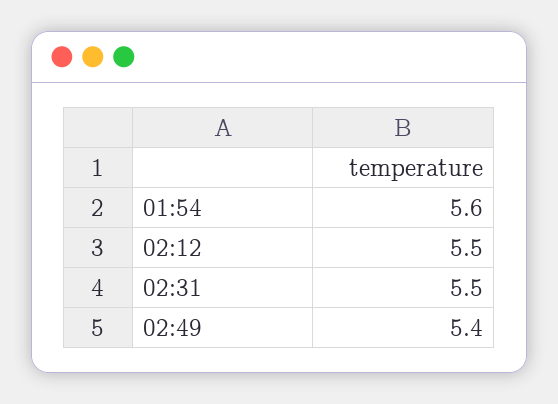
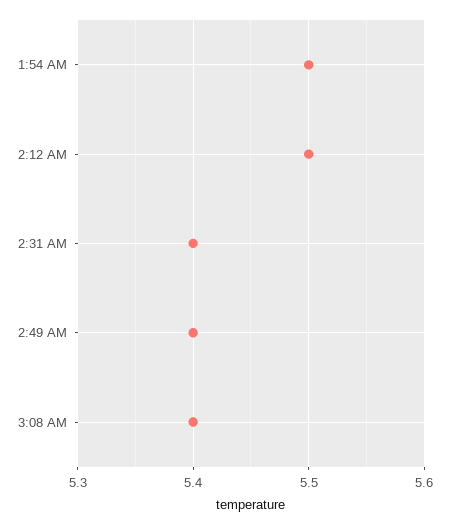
01:54: 5.6 -> 5.5
02:31: 5.5 -> 5.4
3:08 AM: none -> 5.4

